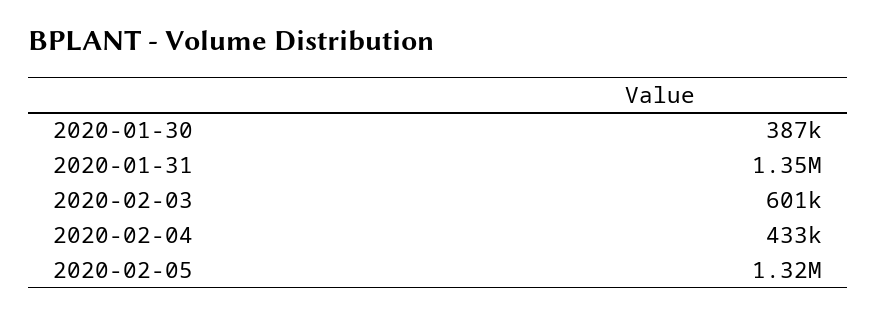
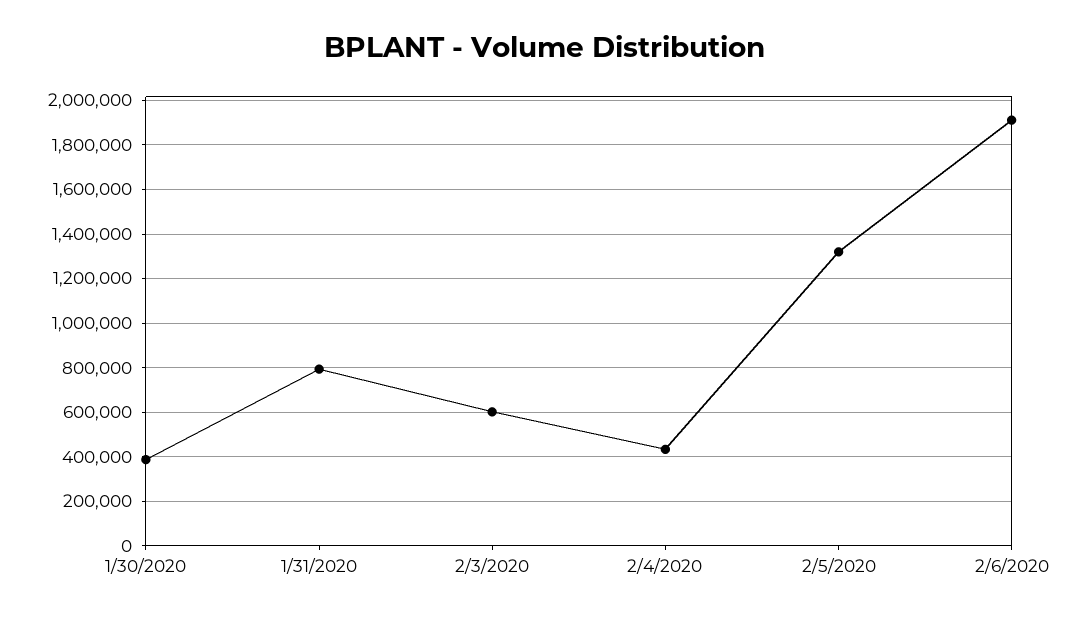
2020-01-31: 1350000 -> 800000
2/6/2020: none -> 1900000

